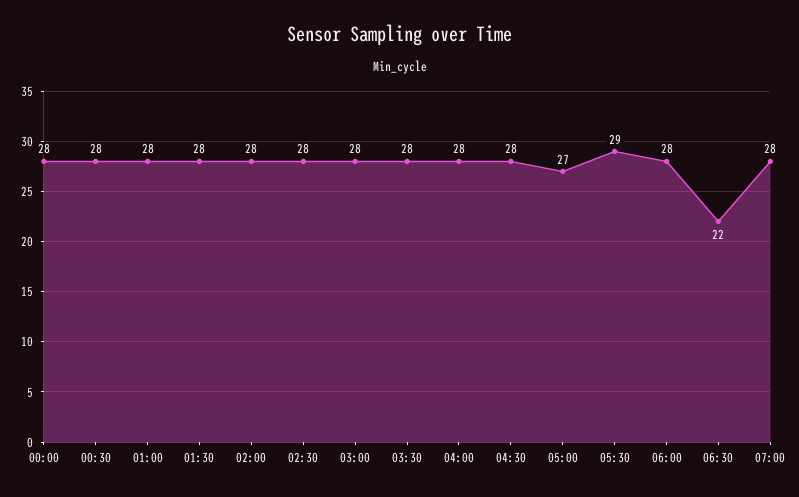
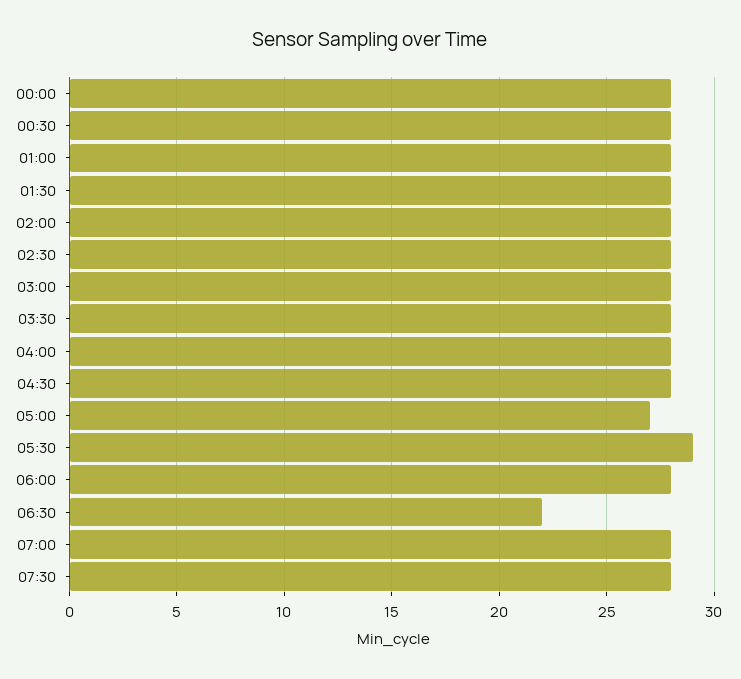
07:30: none -> 28

